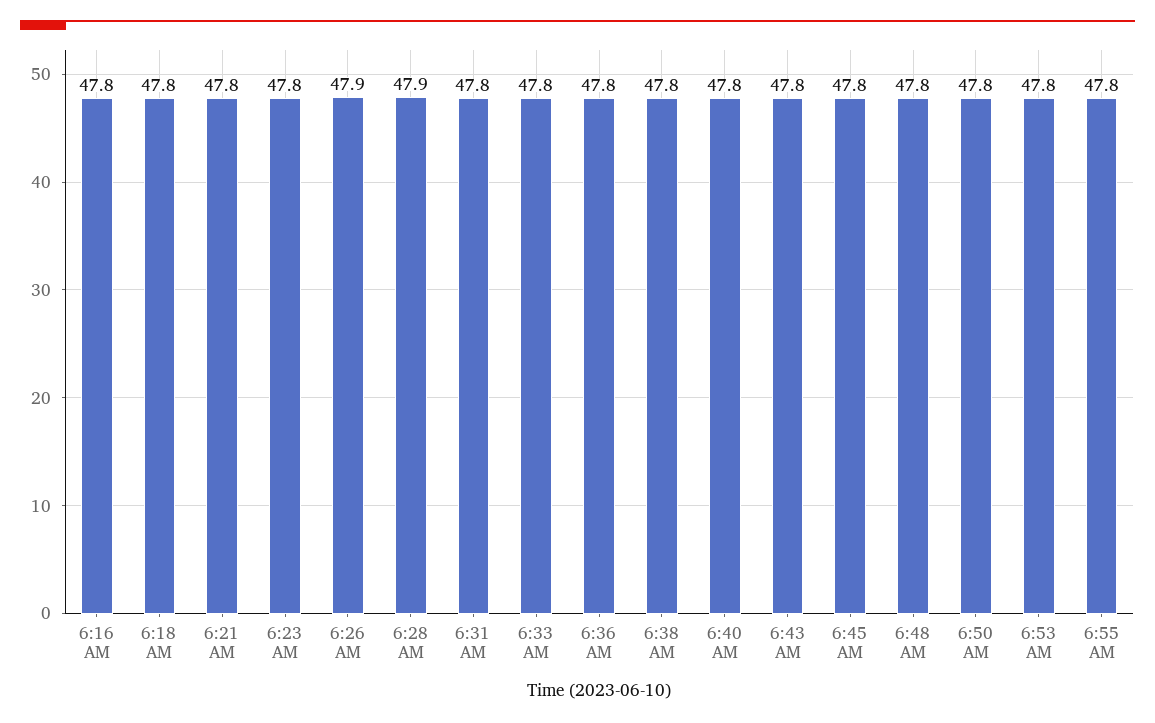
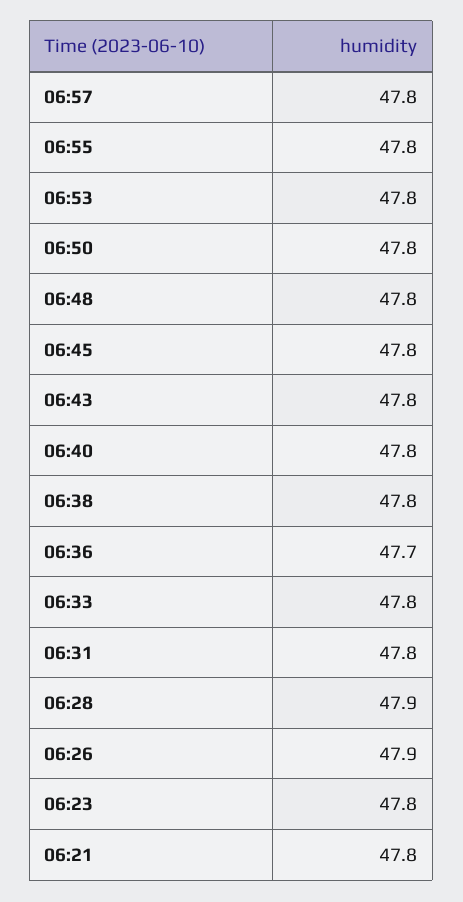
6:16 AM: 47.8 -> none
6:18 AM: 47.8 -> none
6:36 AM: 47.8 -> 47.7
06:57: none -> 47.8

